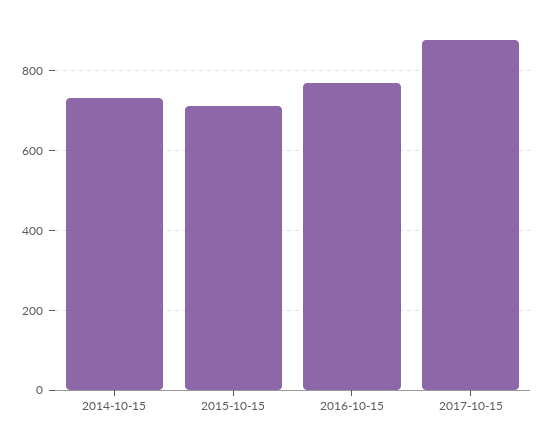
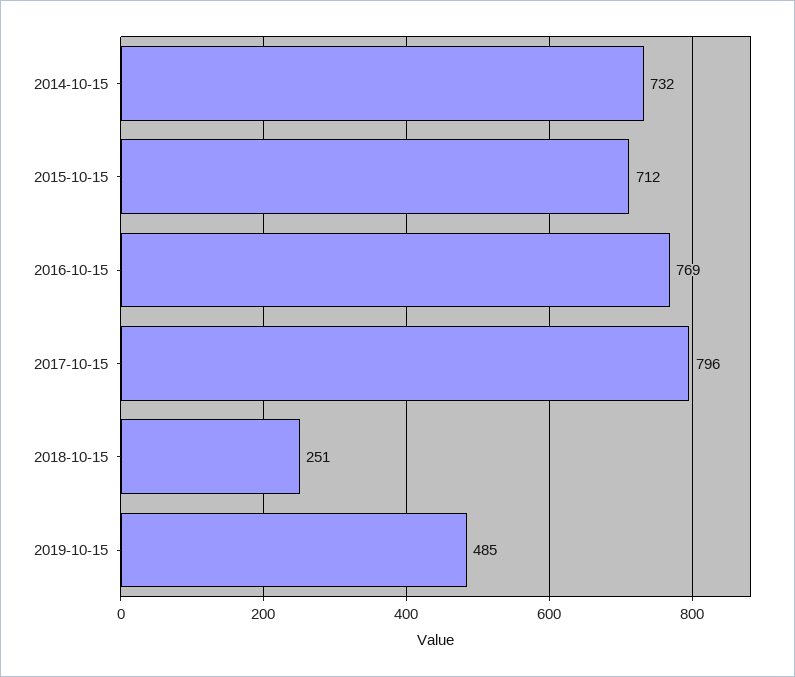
2017-10-15: 880 -> 796
2018-10-15: none -> 251
2019-10-15: none -> 485

